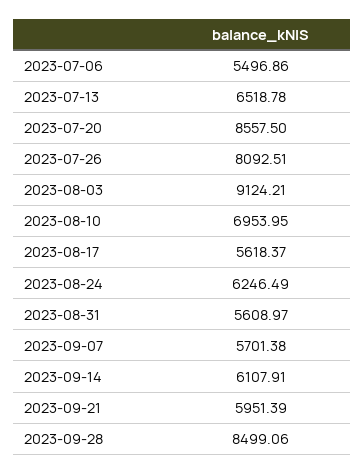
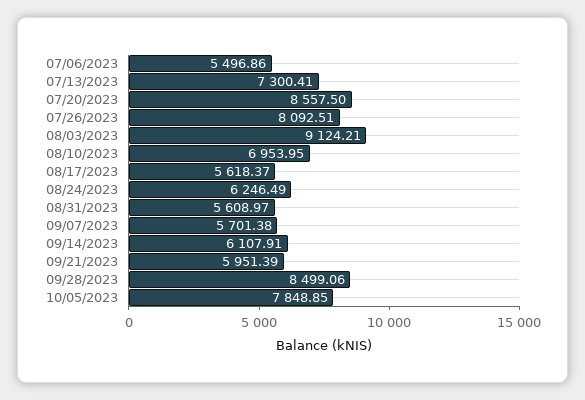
2023-07-13: 6518.78 -> 7300.41
10/05/2023: none -> 7848.85

